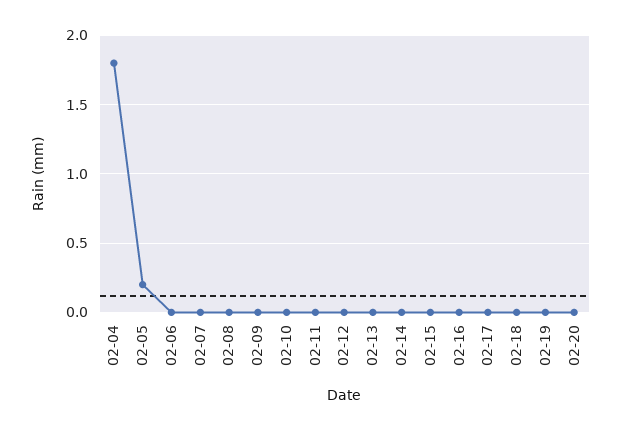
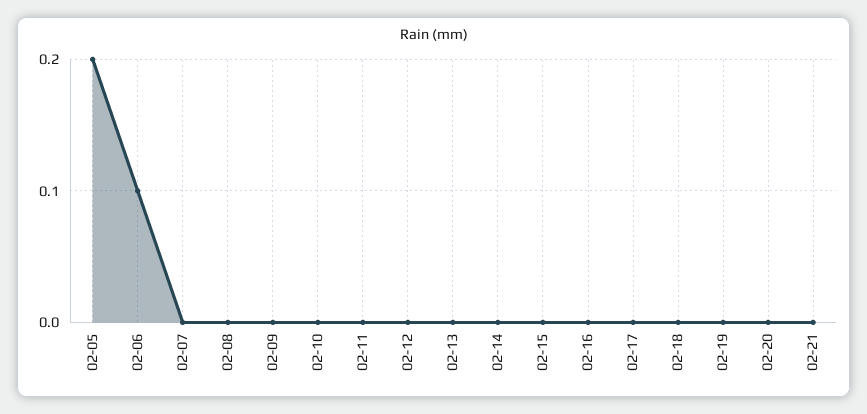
02-04: 1.8 -> none
02-06: 0 -> 0.1
02-21: none -> 0

